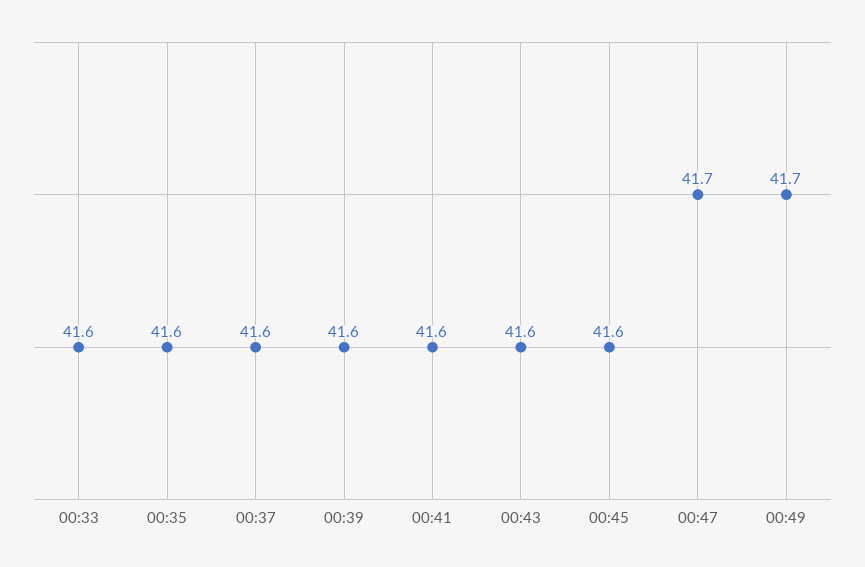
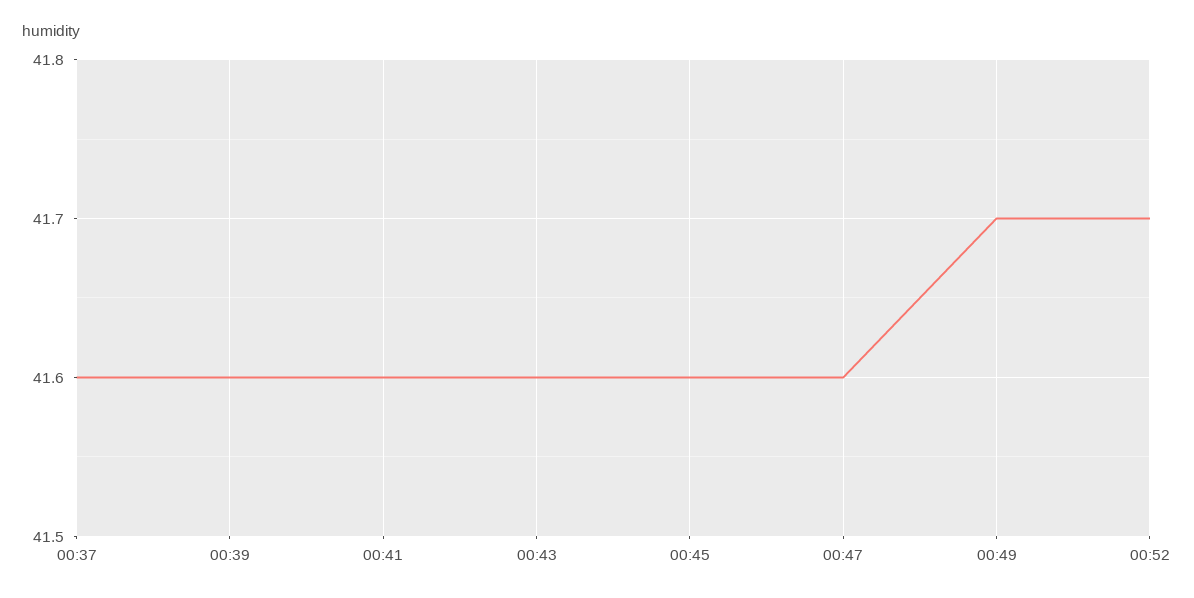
00:33: 41.6 -> none
00:35: 41.6 -> none
00:47: 41.7 -> 41.6
00:52: none -> 41.7

